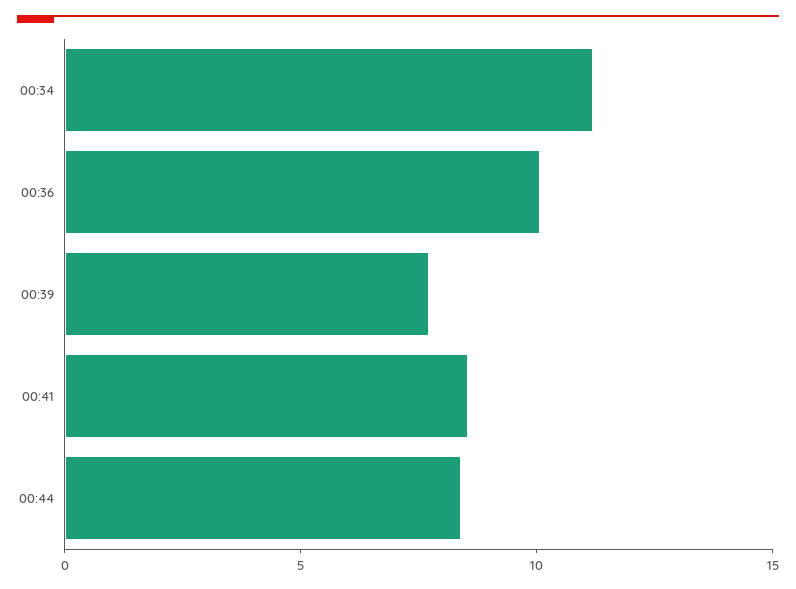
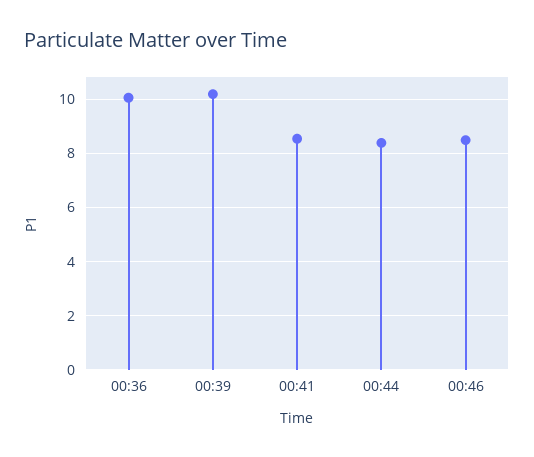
00:34: 11 -> none
00:39: 8 -> 10.25
00:46: none -> 8.5

